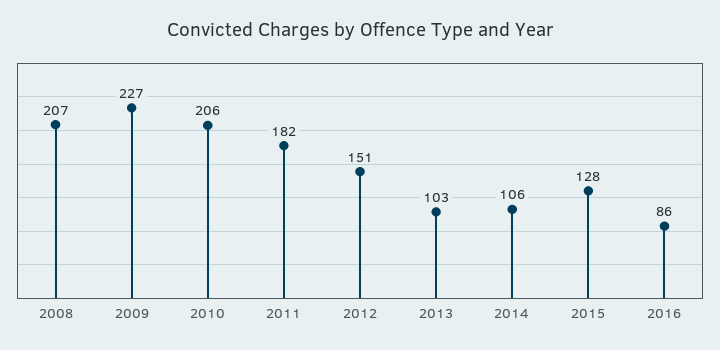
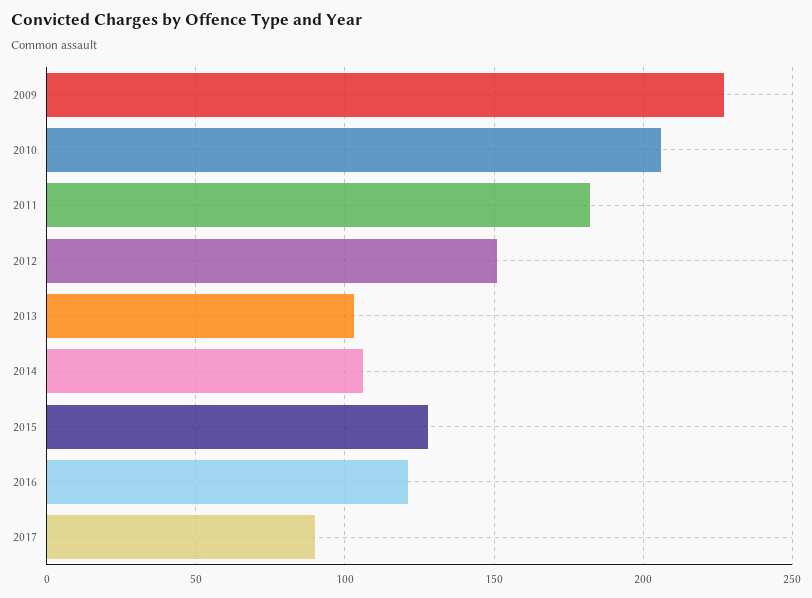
2008: 207 -> none
2016: 86 -> 120
2017: none -> 90

